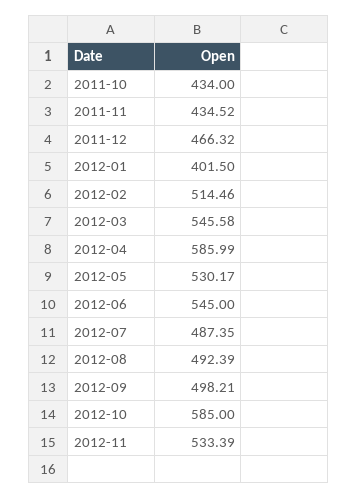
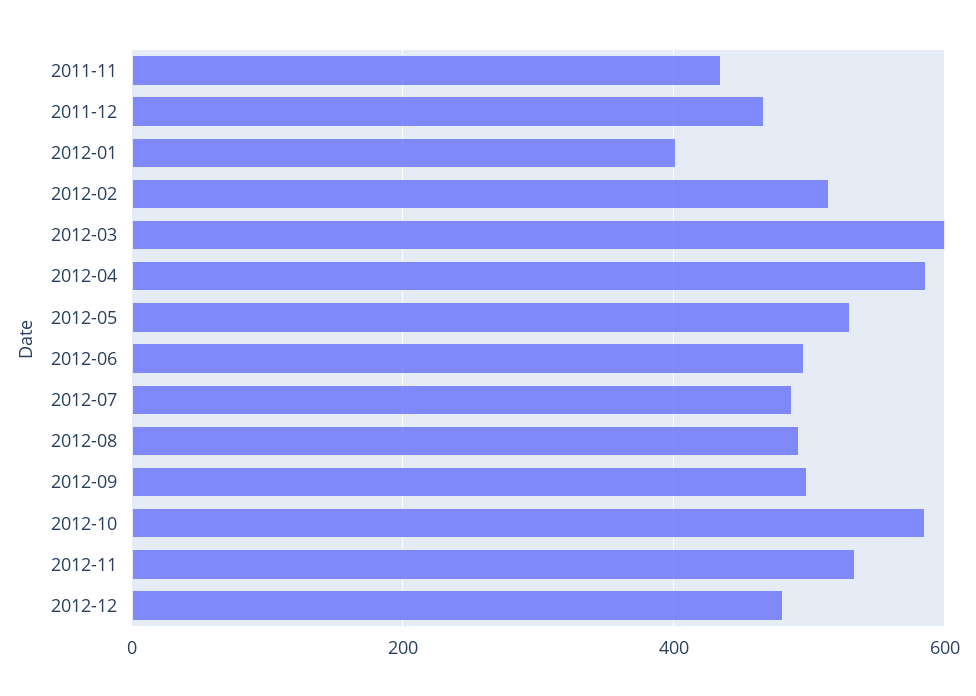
2011-10: 434 -> none
2012-03: 545.58 -> 600
2012-06: 545 -> 500
2012-12: none -> 480

